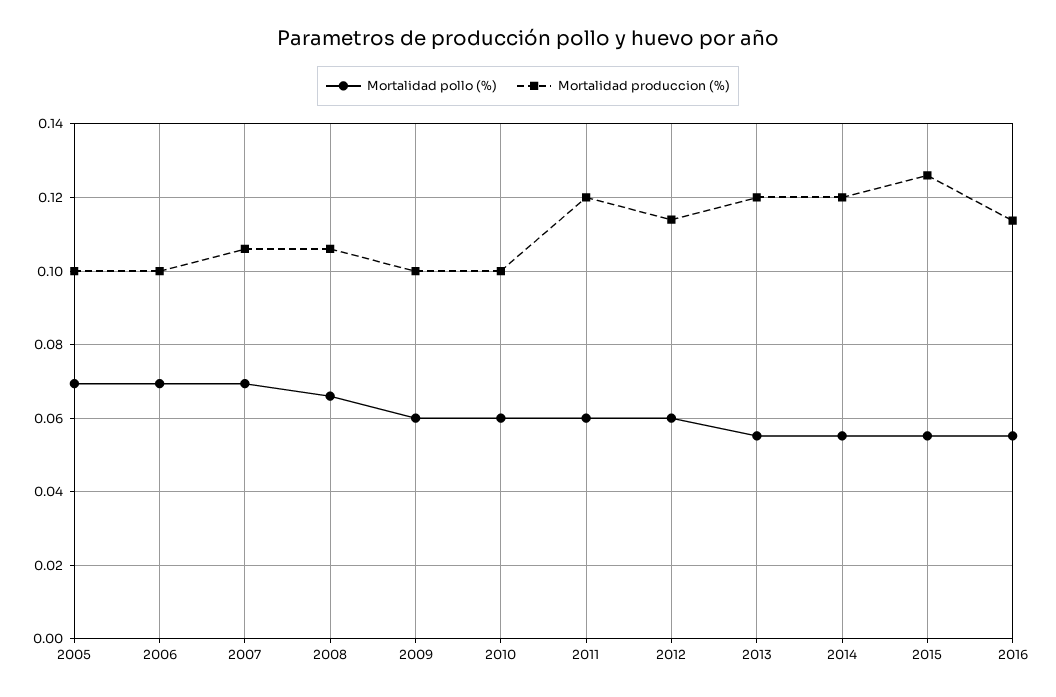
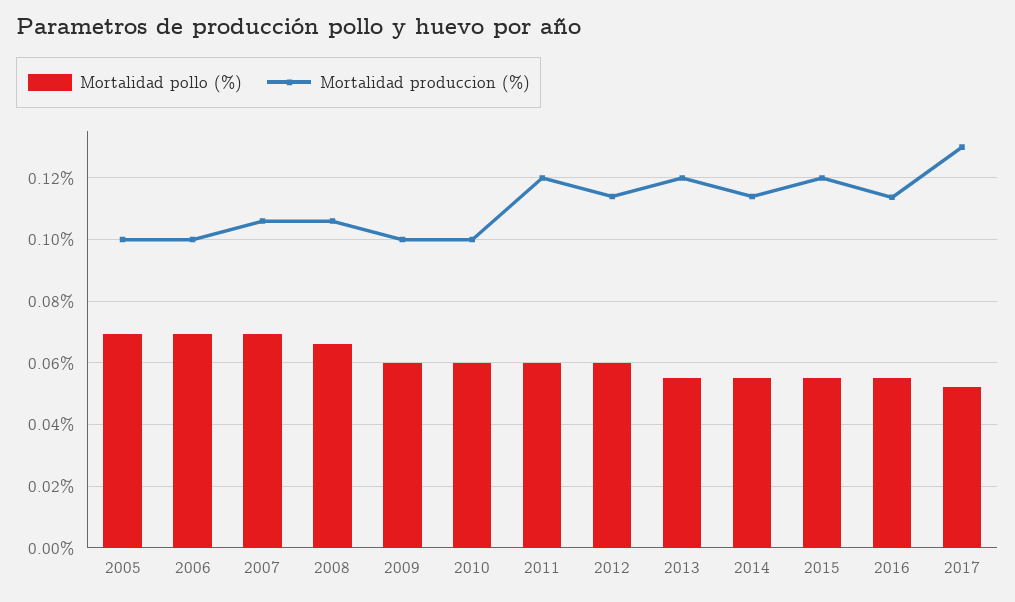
Mortalidad produccion (%), 2014: 0.12 -> 0.114
Mortalidad produccion (%), 2015: 0.126 -> 0.12
Mortalidad pollo (%), 2017: none -> 0.052
Mortalidad produccion (%), 2017: none -> 0.13

